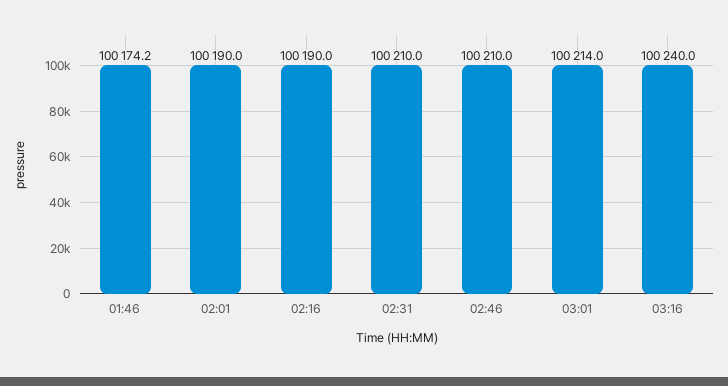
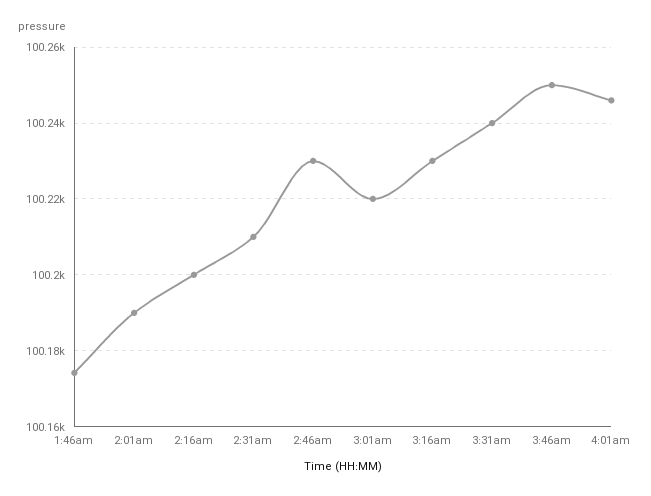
02:16: 100190 -> 100200
02:46: 100210 -> 100230
03:01: 100214 -> 100220
03:16: 100240 -> 100230
3:31am: none -> 100240
3:46am: none -> 100250
4:01am: none -> 100246

